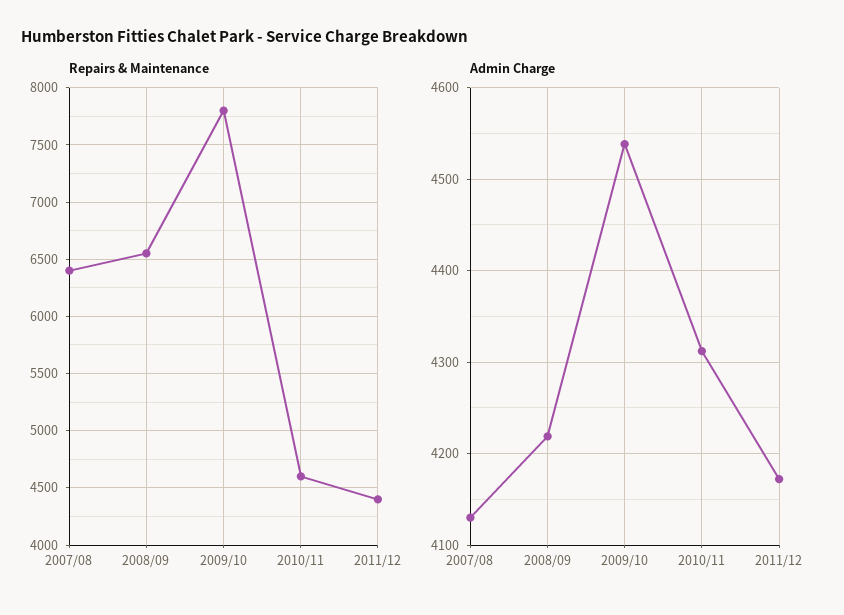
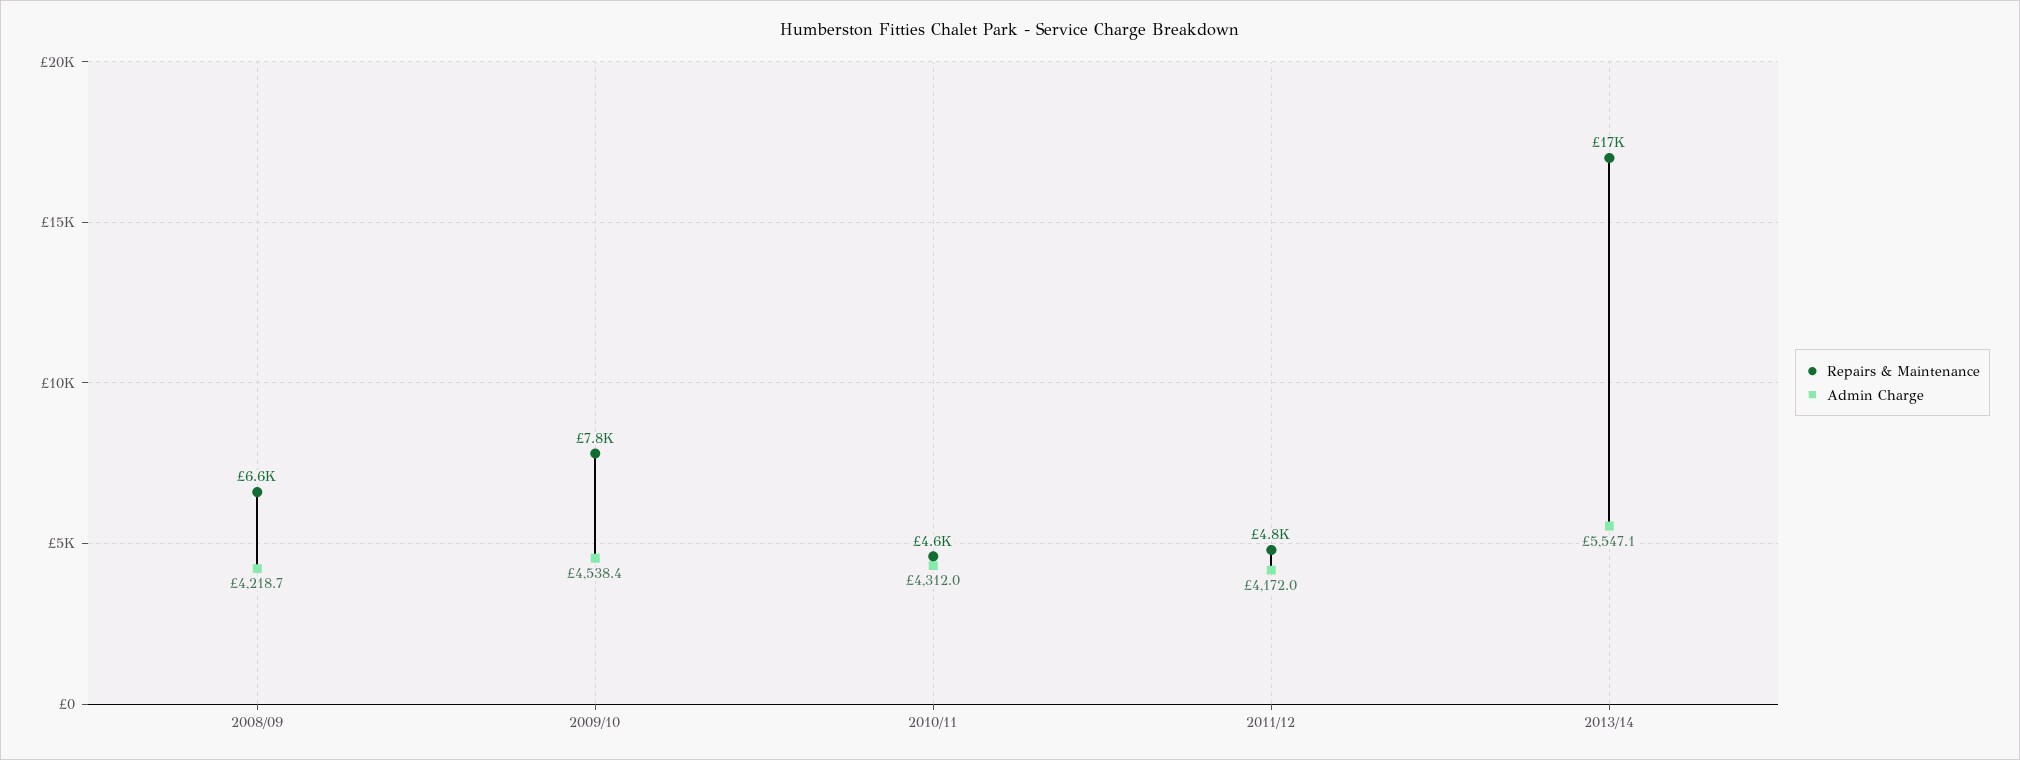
Repairs & Maintenance, 2007/08: 6400 -> none
Repairs & Maintenance, 2011/12: 4400 -> 4800
Admin Charge, 2007/08: 4130 -> none
Repairs & Maintenance, 2013/14: none -> 17000
Admin Charge, 2013/14: none -> 5547.1

